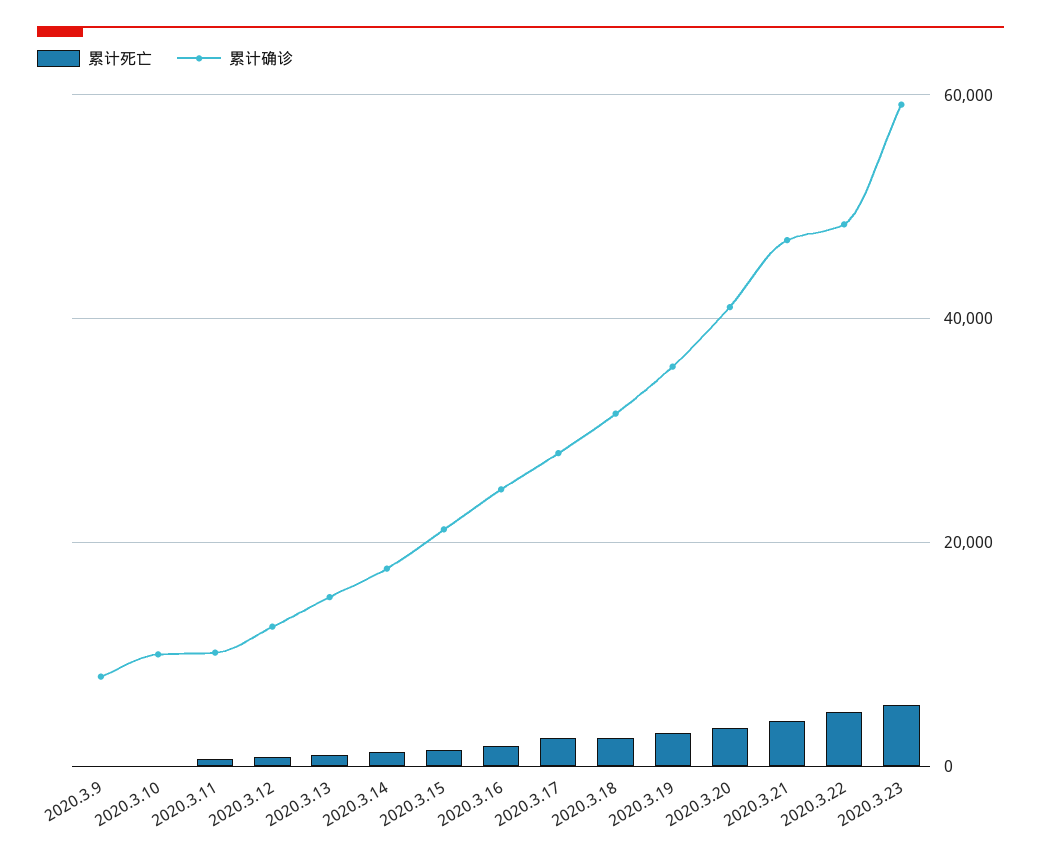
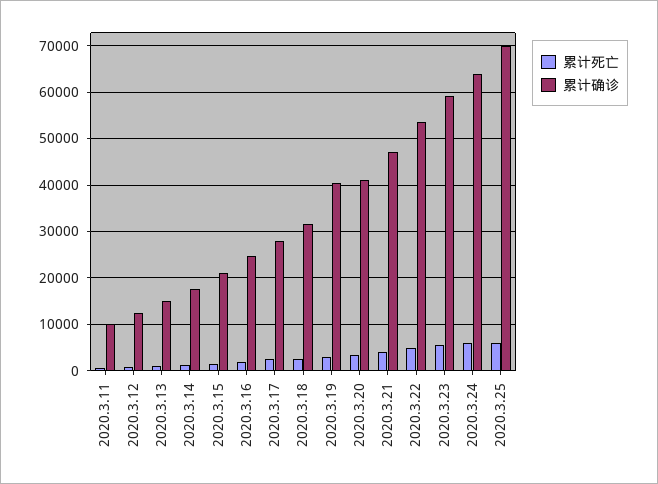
累计死亡, 2020.3.9: 0 -> none
累计确诊, 2020.3.9: 8000 -> none
累计死亡, 2020.3.10: 0 -> none
累计确诊, 2020.3.10: 10000 -> none
累计确诊, 2020.3.19: 36000 -> 40000
累计确诊, 2020.3.22: 48000 -> 54000
累计死亡, 2020.3.24: none -> 6000
累计确诊, 2020.3.24: none -> 64000
累计死亡, 2020.3.25: none -> 6000
累计确诊, 2020.3.25: none -> 70000

